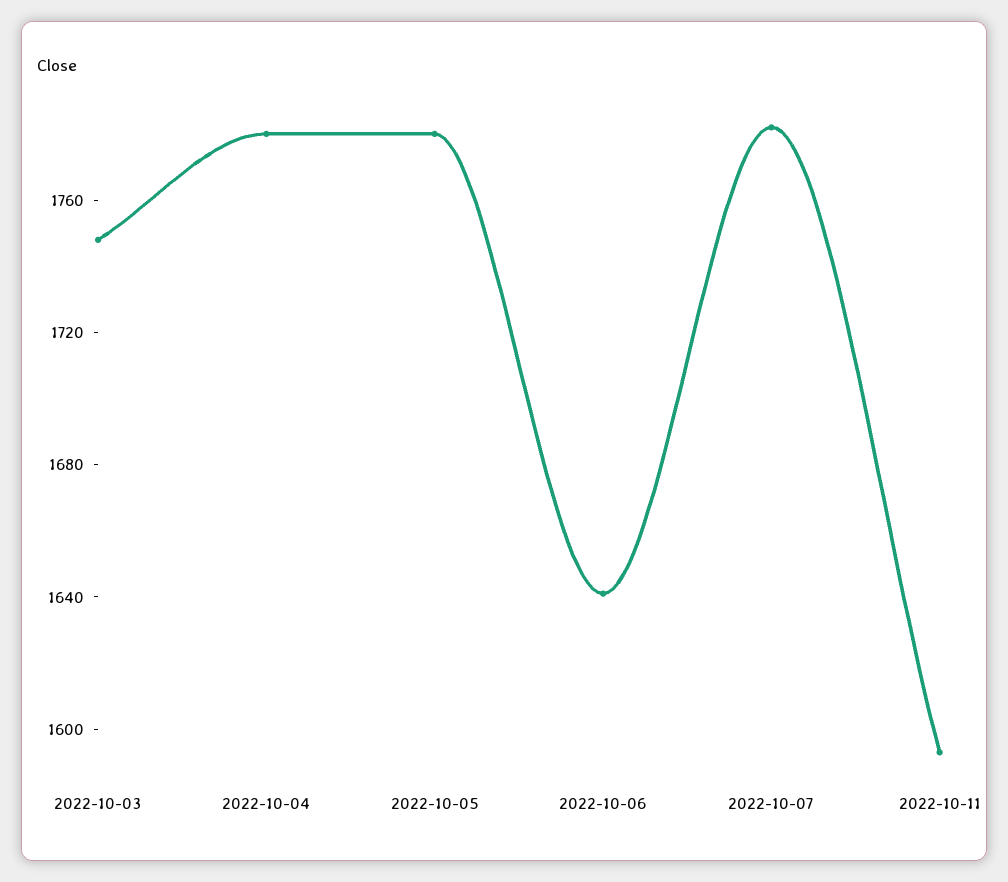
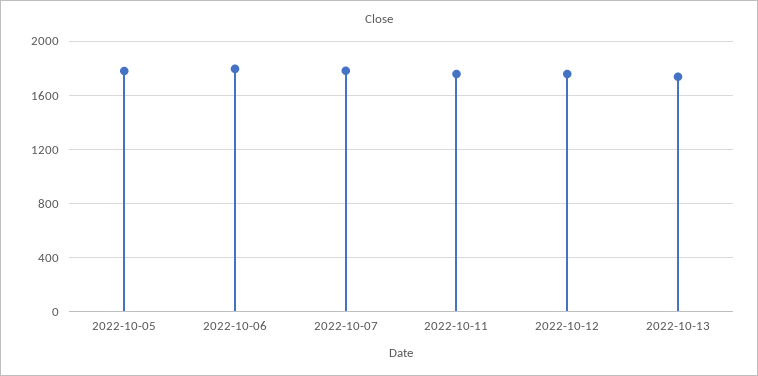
2022-10-03: 1750 -> none
2022-10-04: 1780 -> none
2022-10-06: 1640 -> 1800
2022-10-11: 1590 -> 1750
2022-10-12: none -> 1750
2022-10-13: none -> 1750

